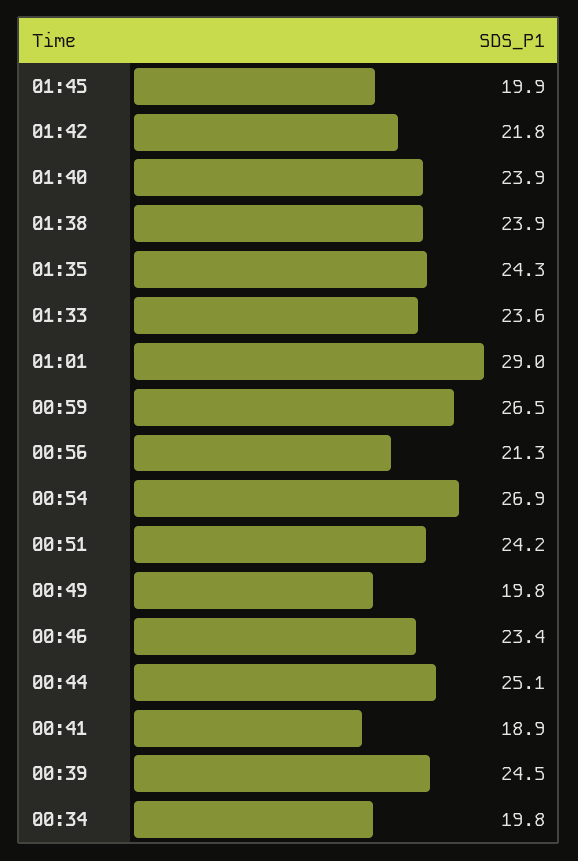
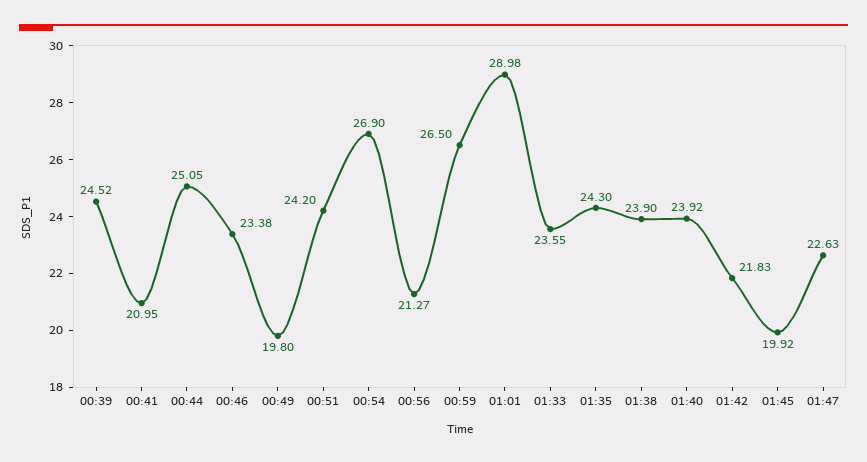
00:41: 18.9 -> 20.95
00:34: 19.8 -> none
01:47: none -> 22.63

